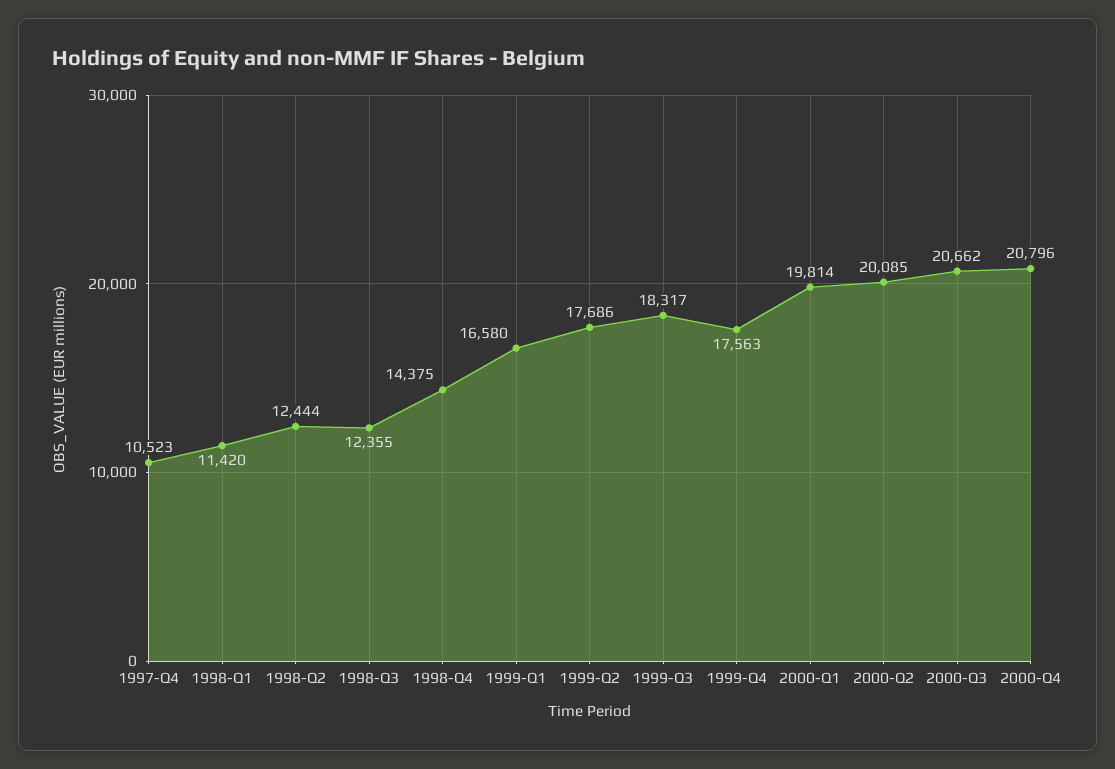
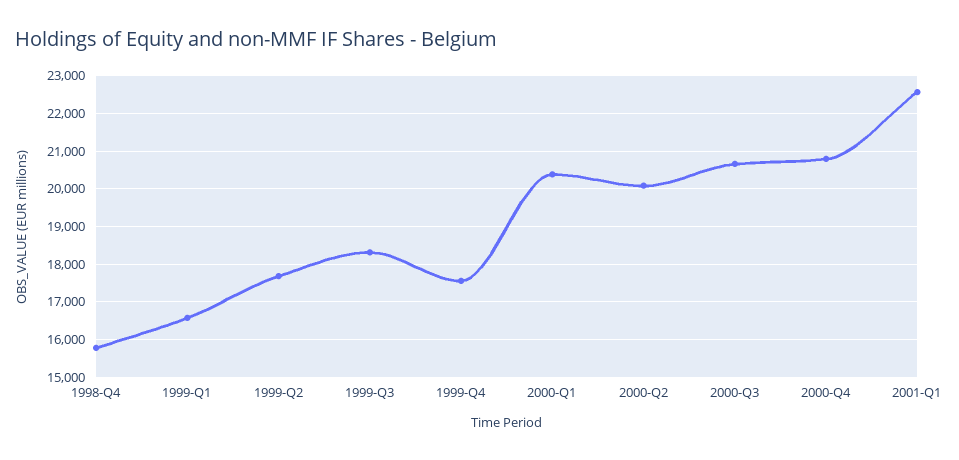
1997-Q4: 10523 -> none
1998-Q1: 11420 -> none
1998-Q2: 12444 -> none
1998-Q3: 12355 -> none
1998-Q4: 14375 -> 15800
2000-Q1: 19814 -> 20400
2001-Q1: none -> 22600

